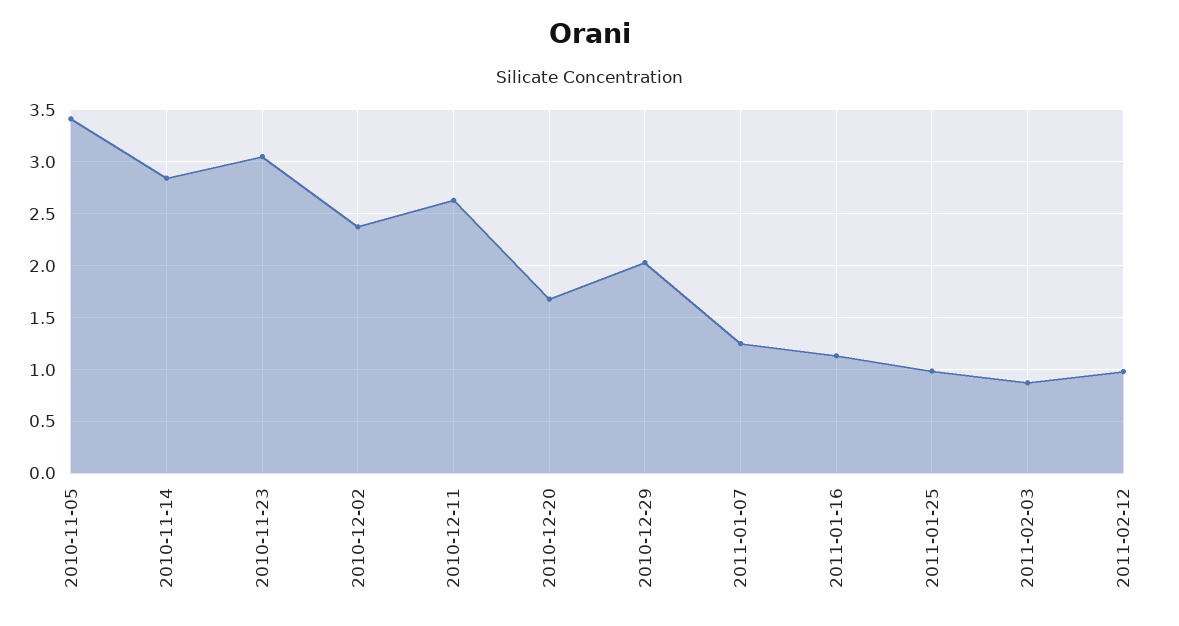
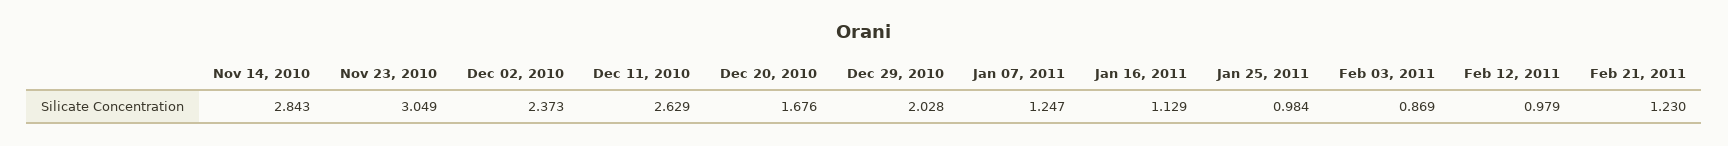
2010-11-05: 3.4 -> none
Feb 21, 2011: none -> 1.23

